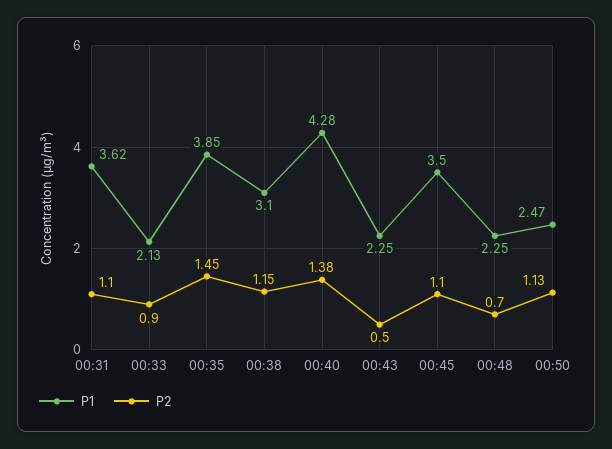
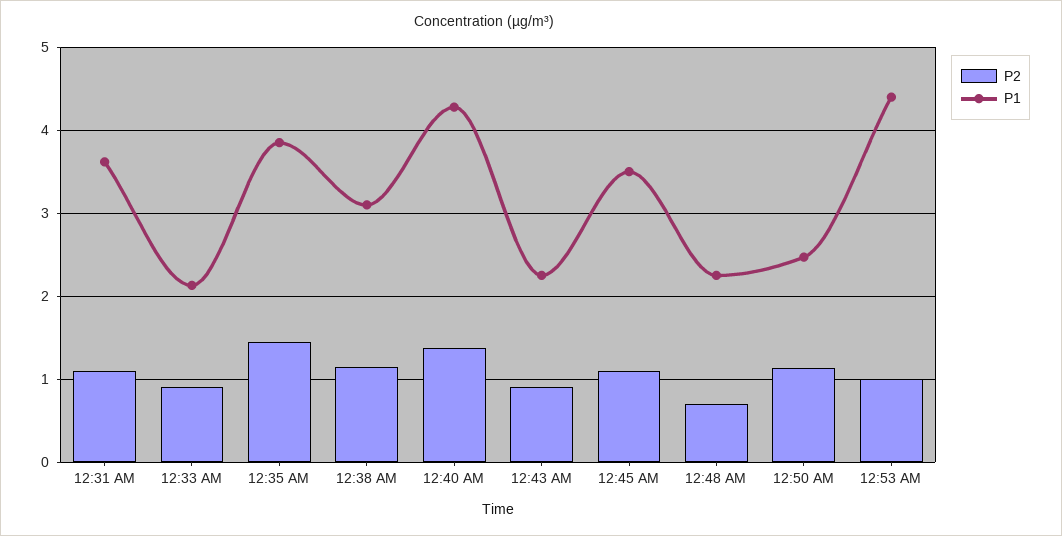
P2, 00:43: 0.5 -> 0.9
P2, 12:53 AM: none -> 1
P1, 12:53 AM: none -> 4.4

